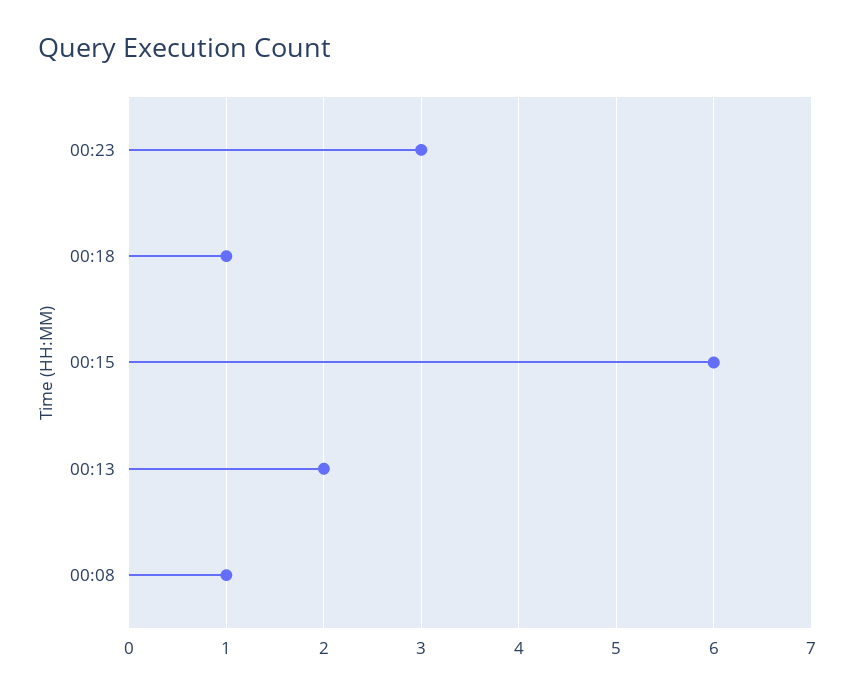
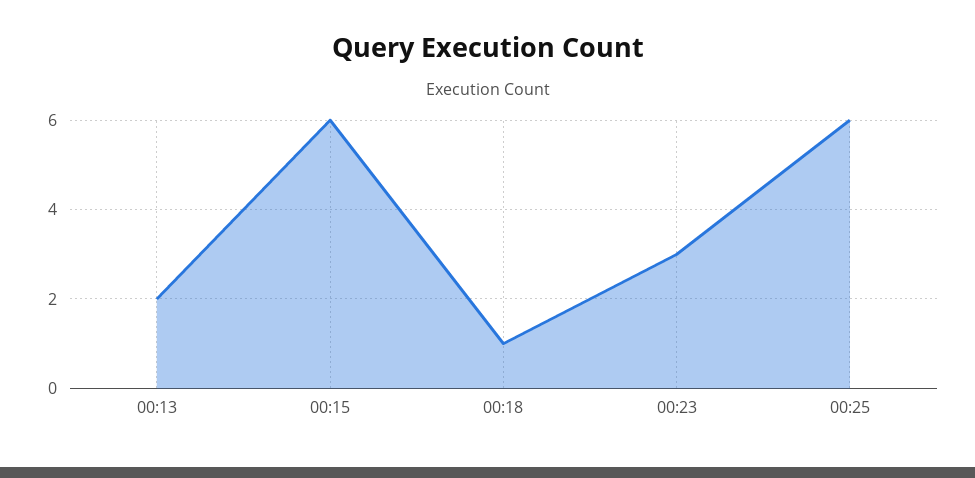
00:08: 1 -> none
00:25: none -> 6

